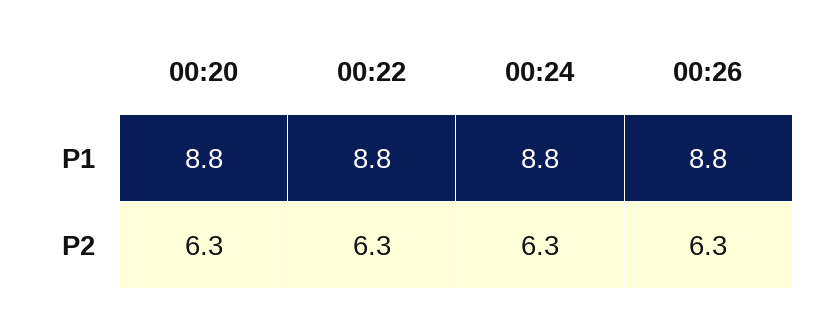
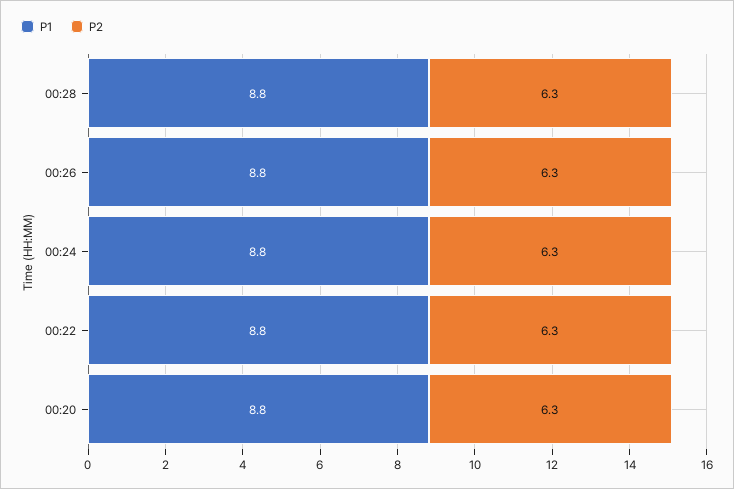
P1, 00:28: none -> 8.8
P2, 00:28: none -> 6.3

